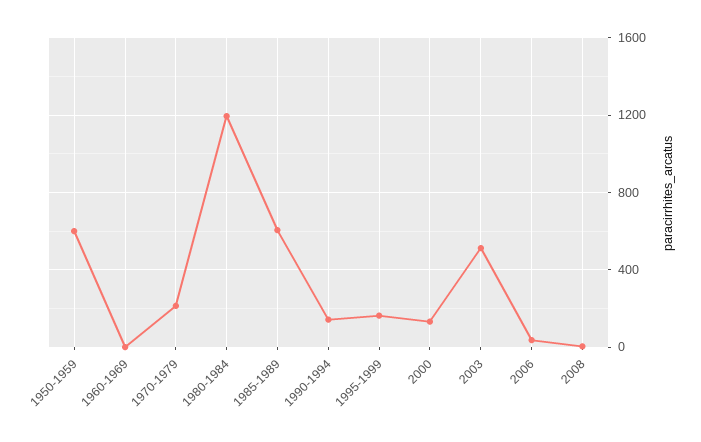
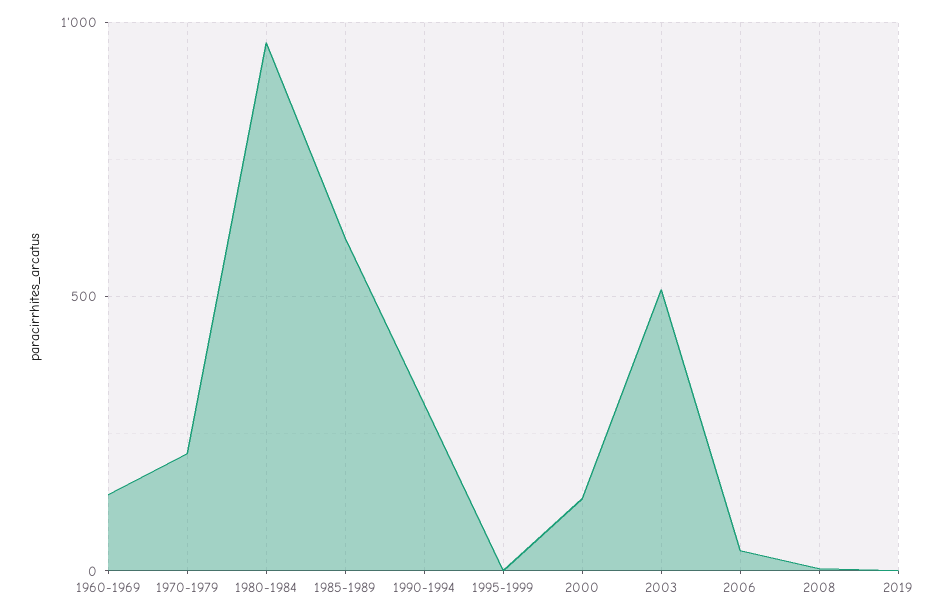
1950-1959: 600 -> none
1960-1969: 0 -> 150
1980-1984: 1200 -> 950
1990-1994: 150 -> 300
1995-1999: 150 -> 0
2019: none -> 0

